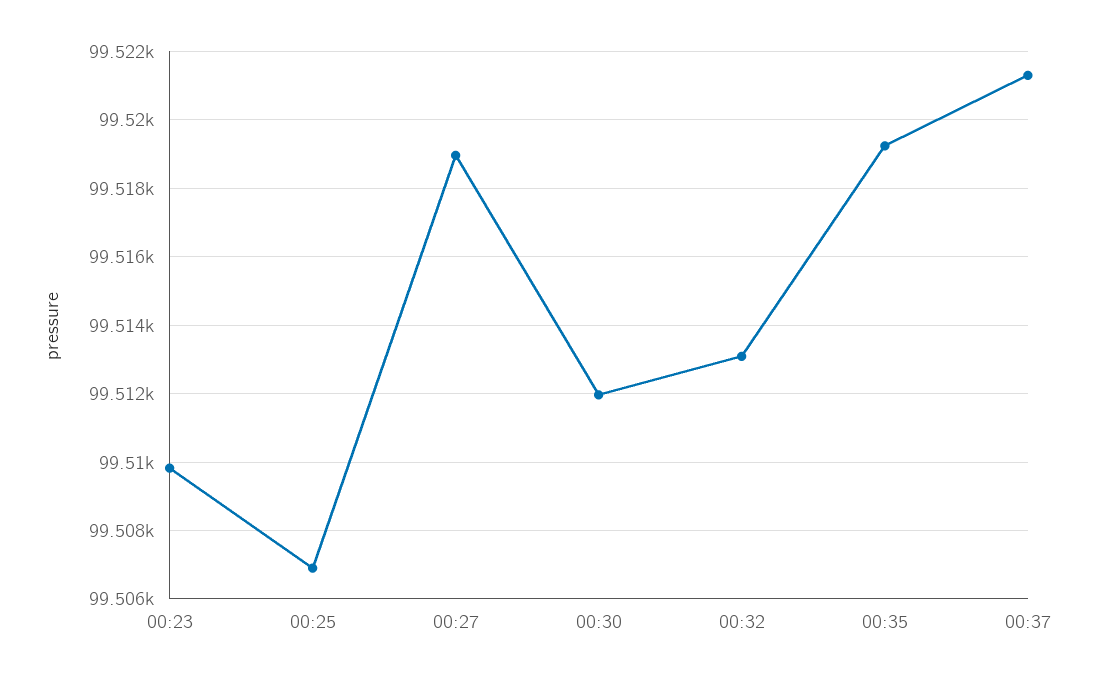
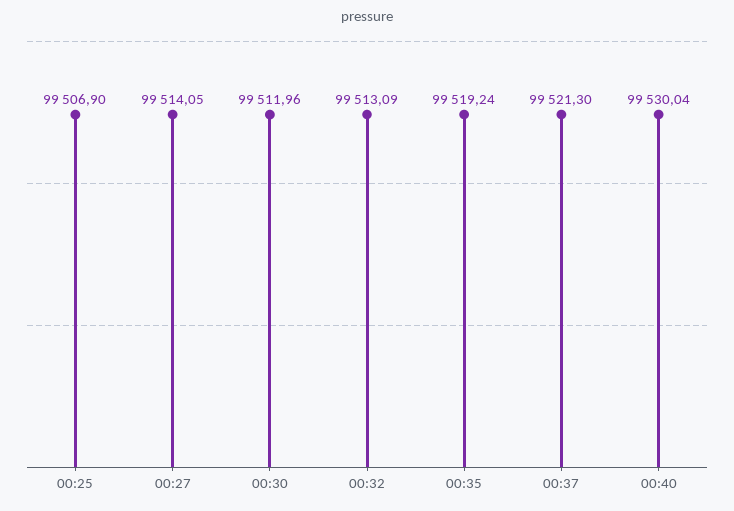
00:23: 99509.8 -> none
00:27: 99519 -> 99514.05
00:40: none -> 99530.04

